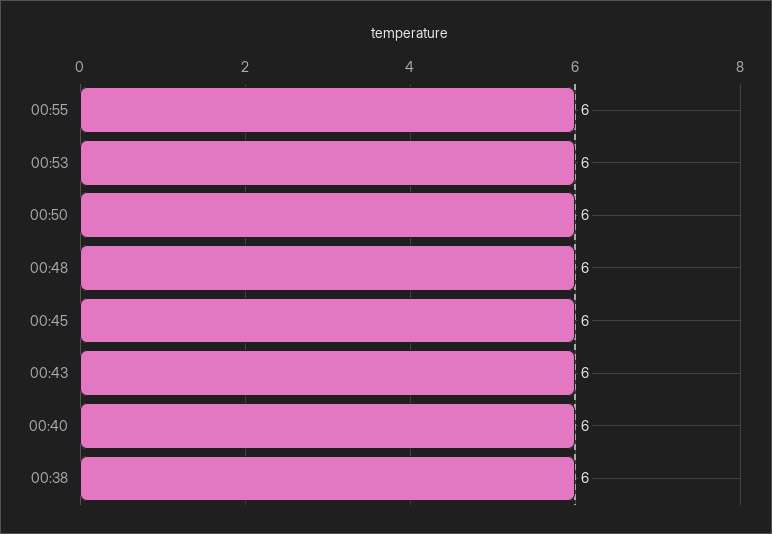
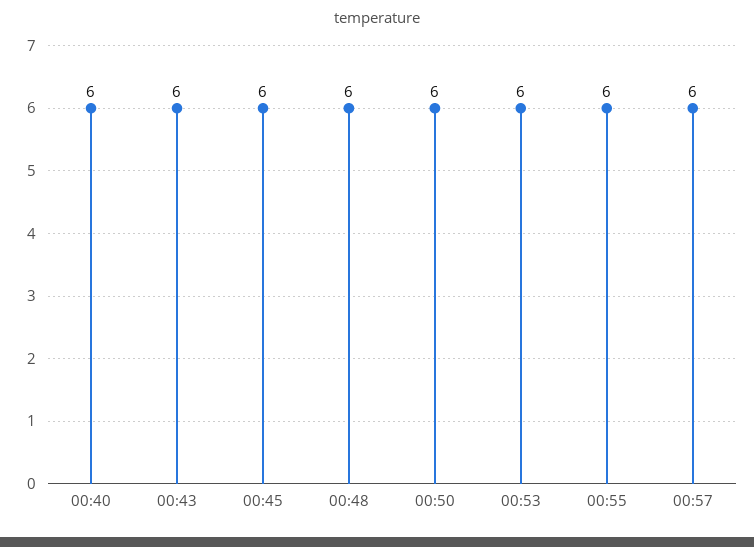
00:38: 6 -> none
00:57: none -> 6

